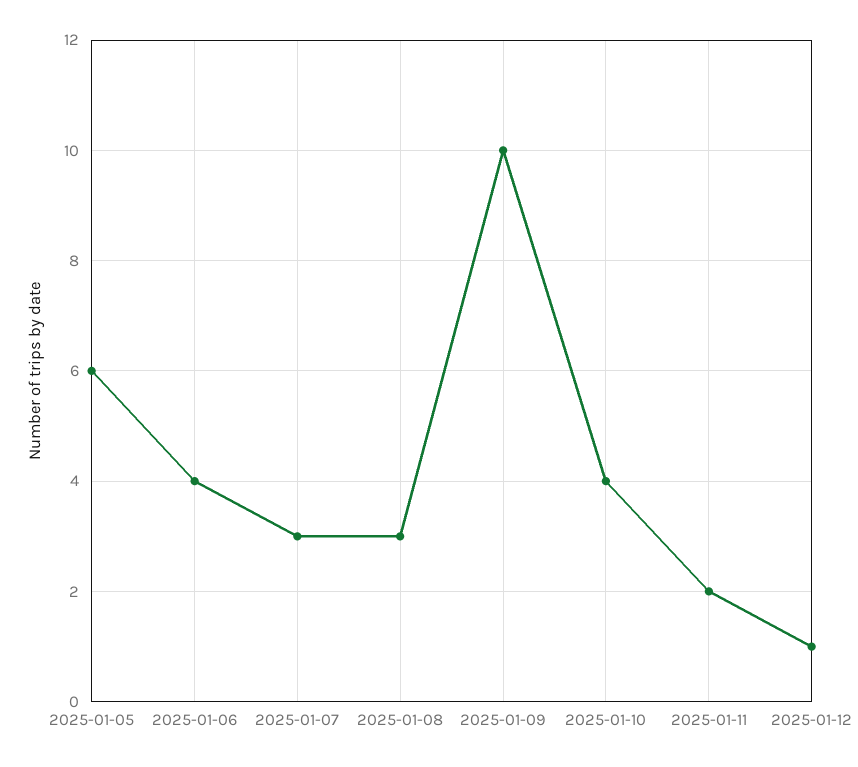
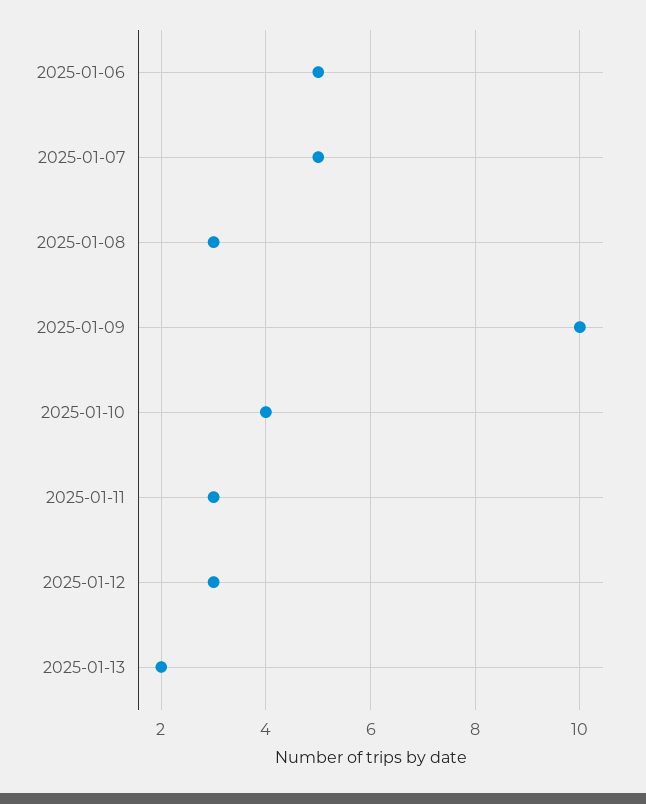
2025-01-05: 6 -> none
2025-01-06: 4 -> 5
2025-01-07: 3 -> 5
2025-01-11: 2 -> 3
2025-01-12: 1 -> 3
2025-01-13: none -> 2

